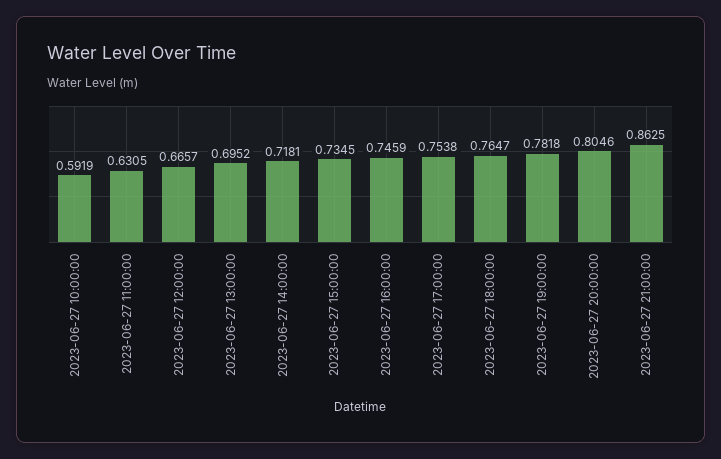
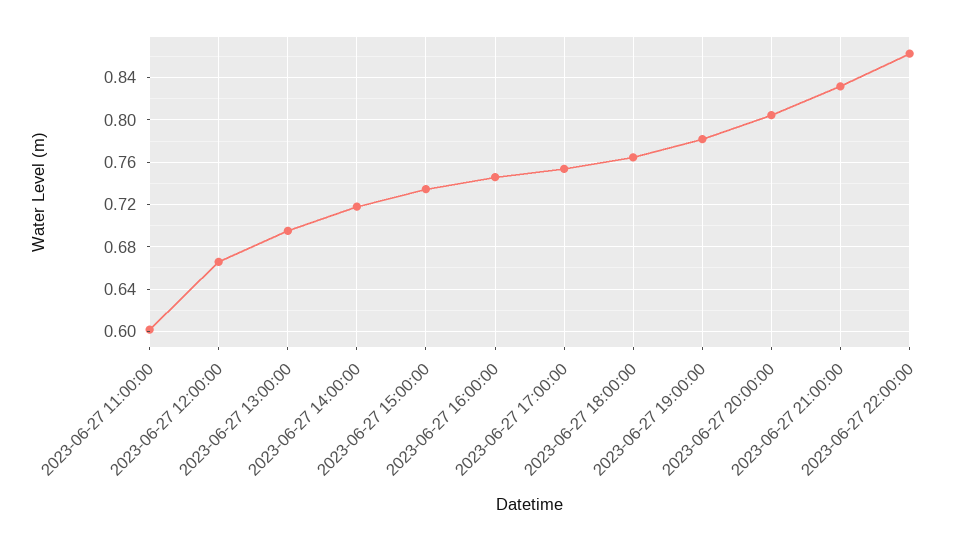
2023-06-27 10:00:00: 0.5919 -> none
2023-06-27 11:00:00: 0.6305 -> 0.6
2023-06-27 21:00:00: 0.8625 -> 0.83
2023-06-27 22:00:00: none -> 0.86

